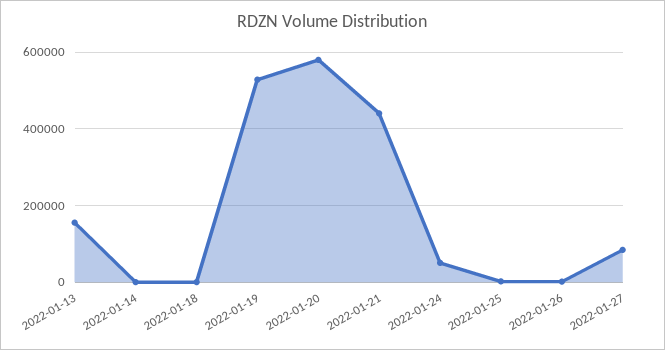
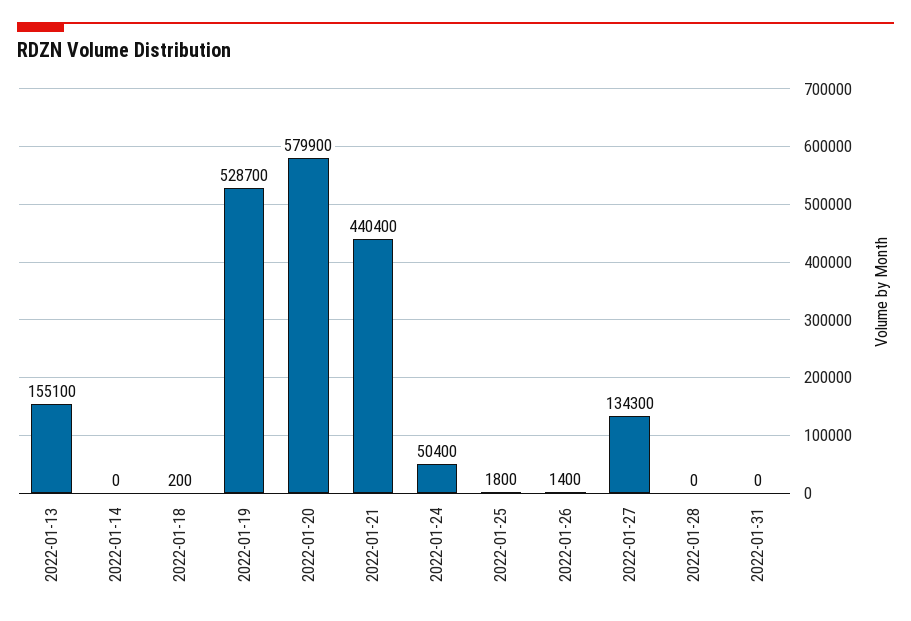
2022-01-27: 80000 -> 134300
2022-01-28: none -> 0
2022-01-31: none -> 0

